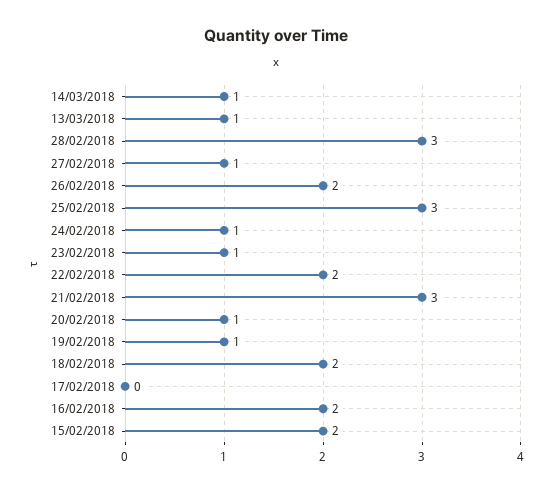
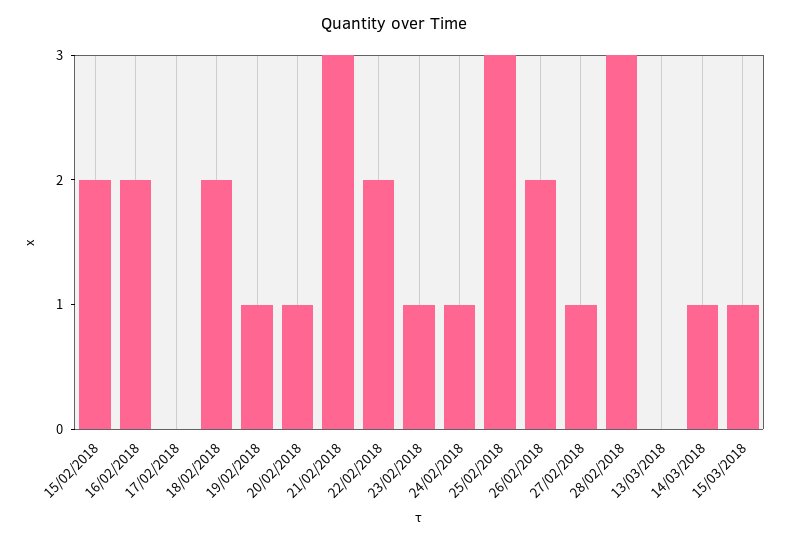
13/03/2018: 1 -> 0
15/03/2018: none -> 1

